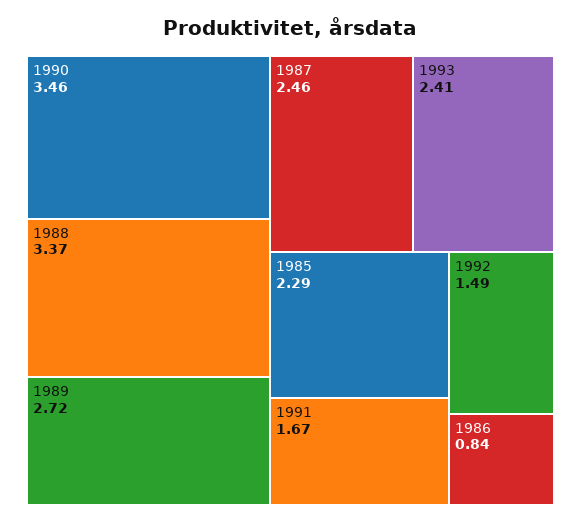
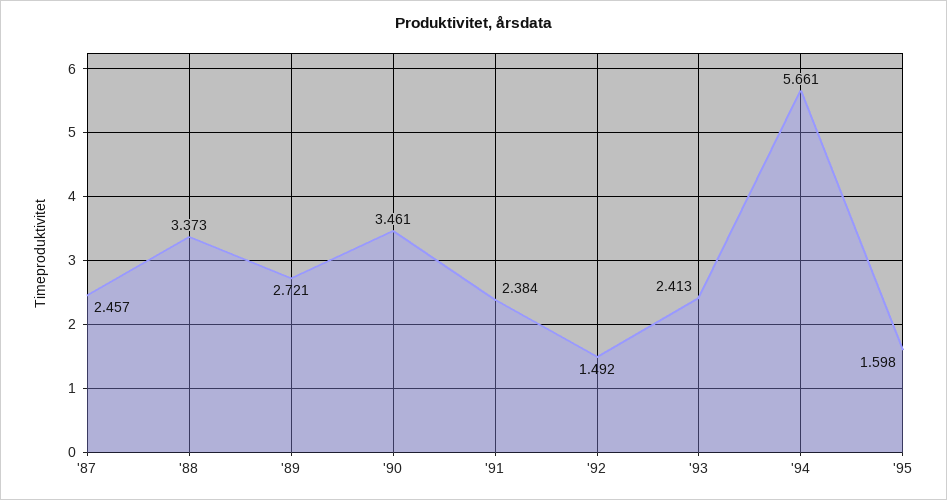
1985: 2.29 -> none
1991: 1.67 -> 2.384
1986: 0.84 -> none
'94: none -> 5.661
'95: none -> 1.598

